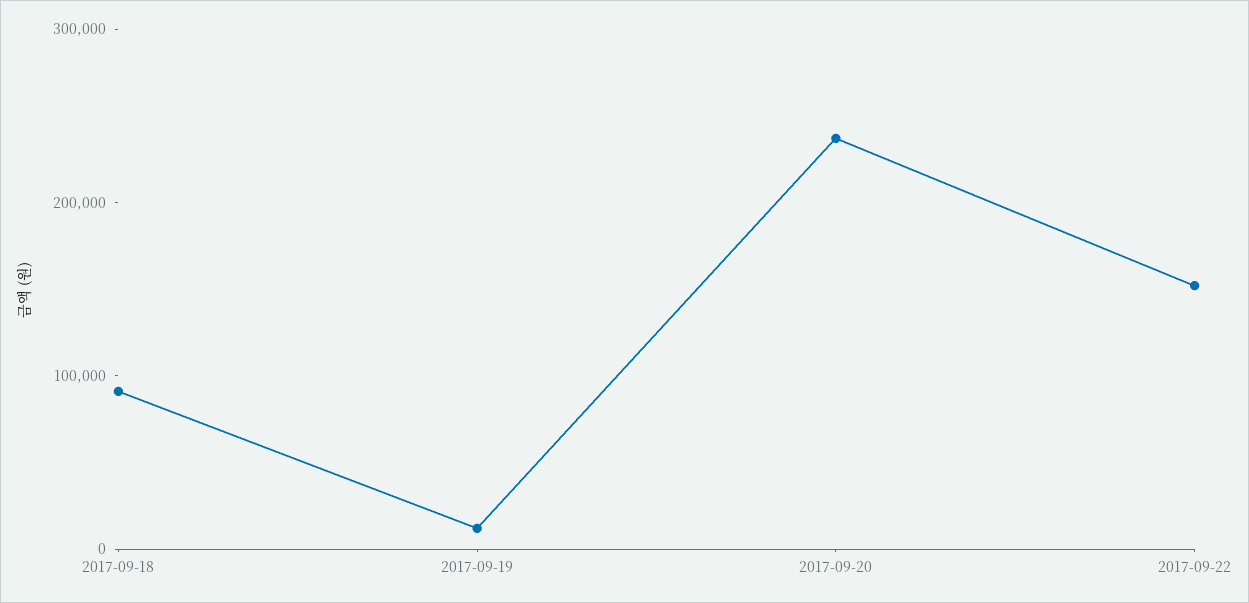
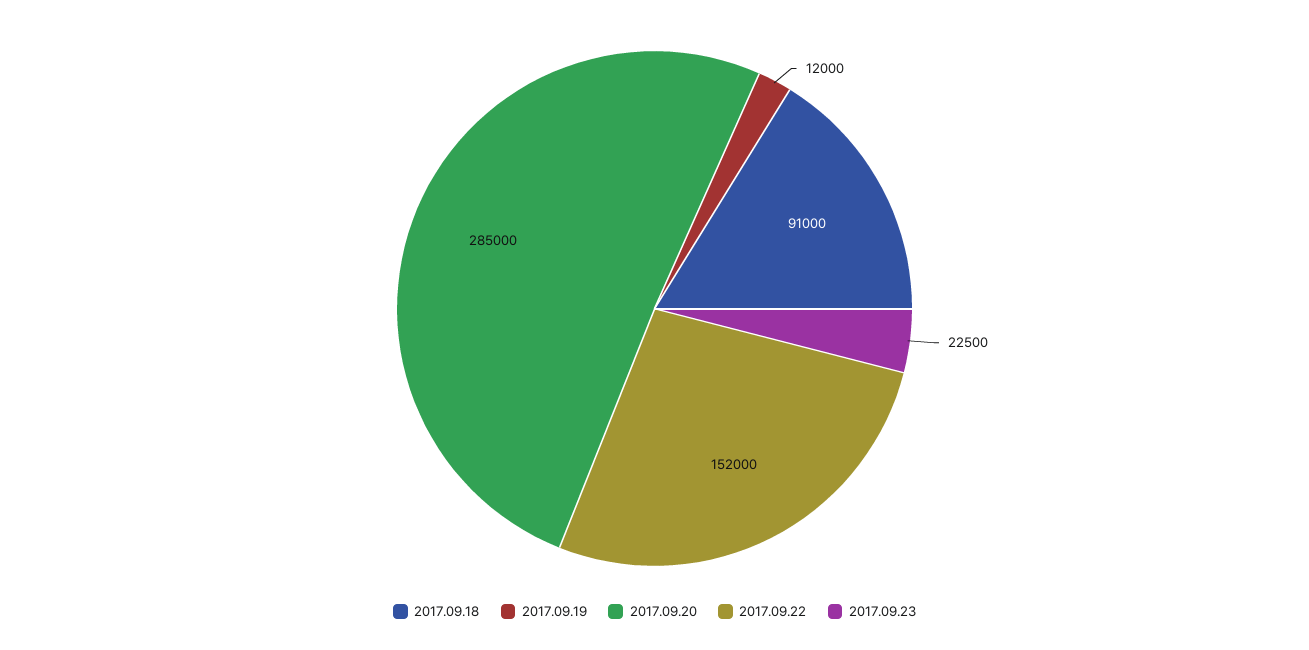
2017-09-20: 240000 -> 285000
2017.09.23: none -> 22500

